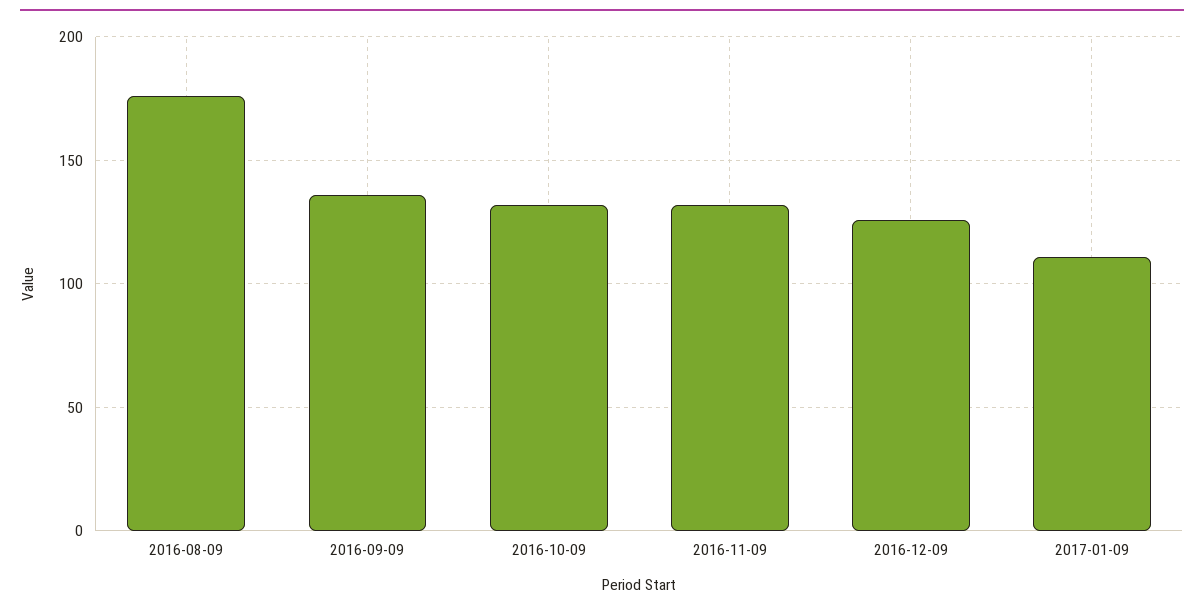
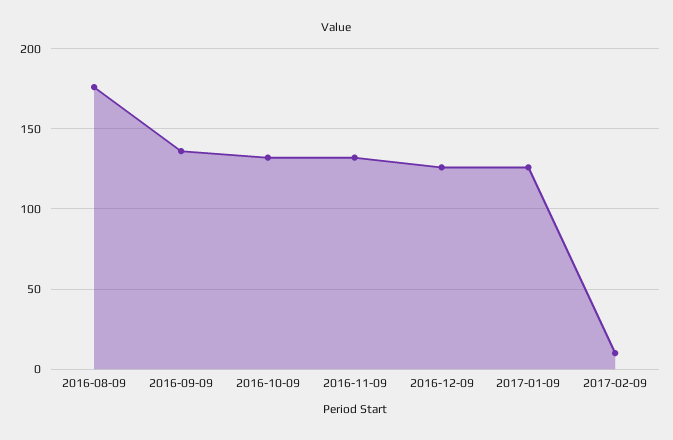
2017-01-09: 110 -> 125
2017-02-09: none -> 10

